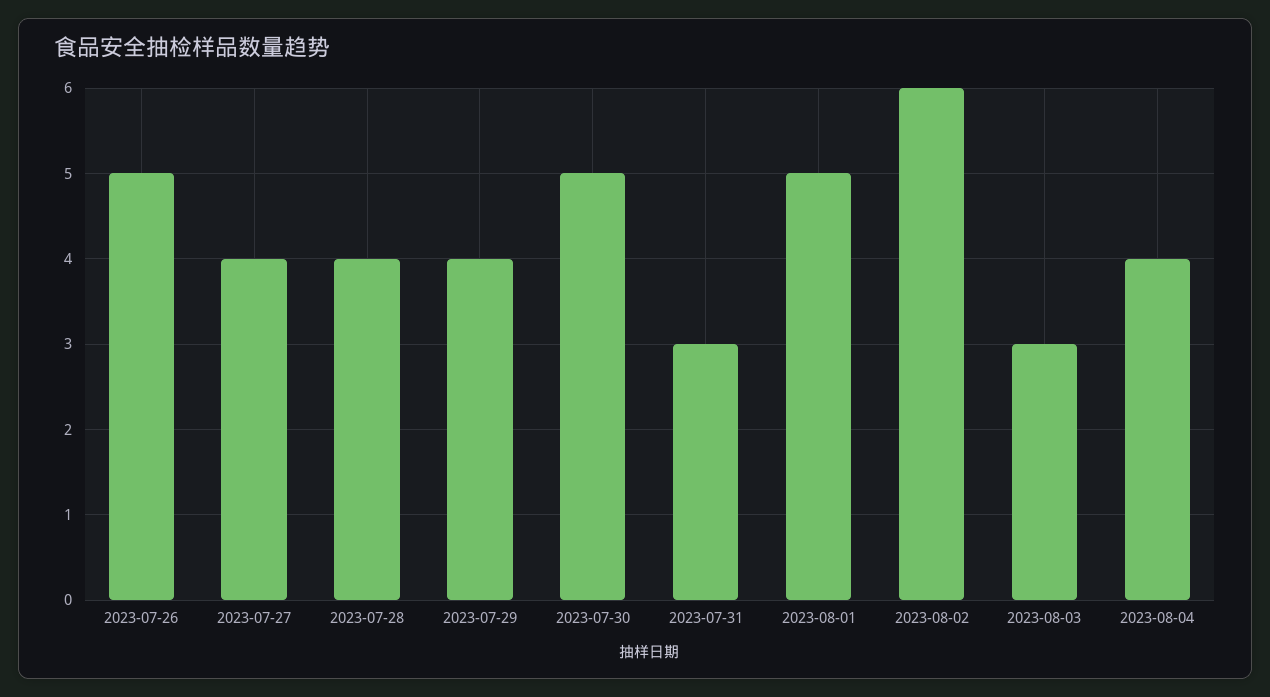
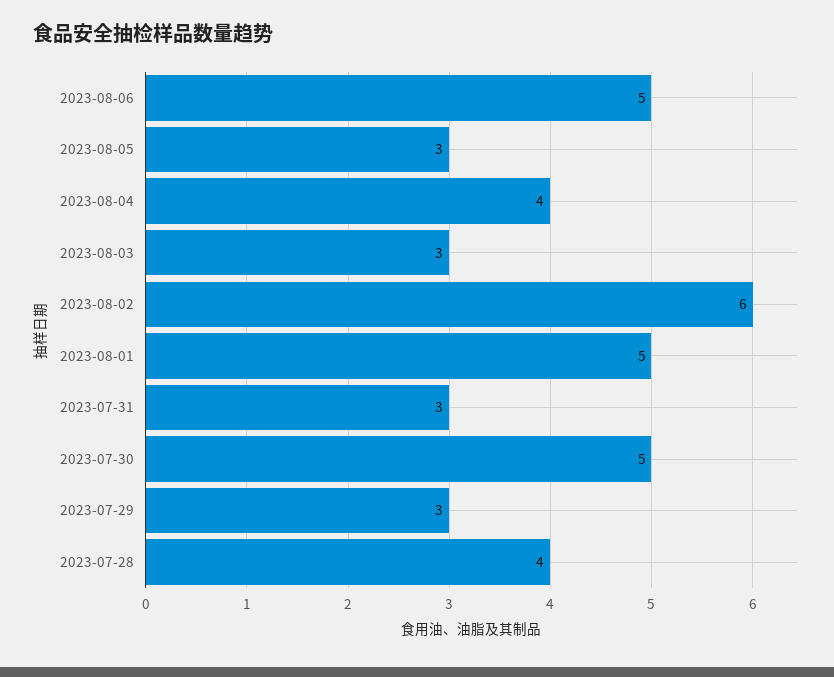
2023-07-26: 5 -> none
2023-07-27: 4 -> none
2023-07-29: 4 -> 3
2023-08-06: none -> 5
2023-08-05: none -> 3

